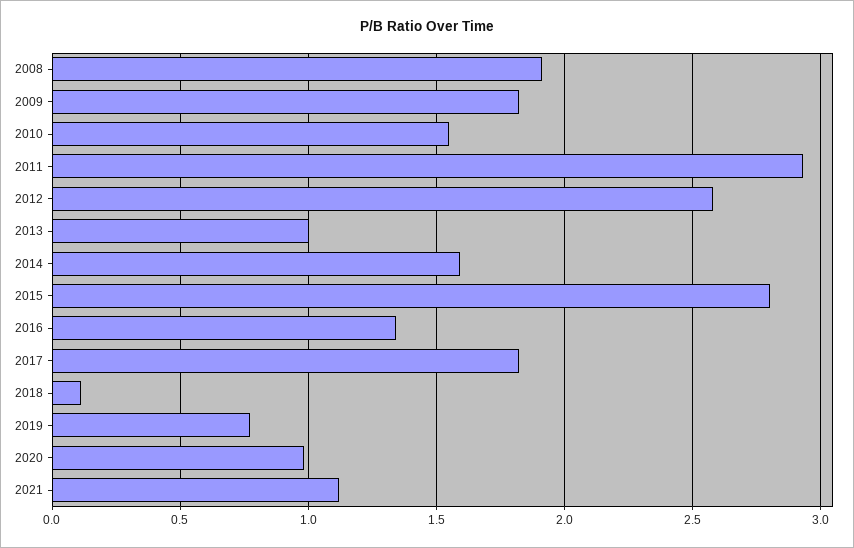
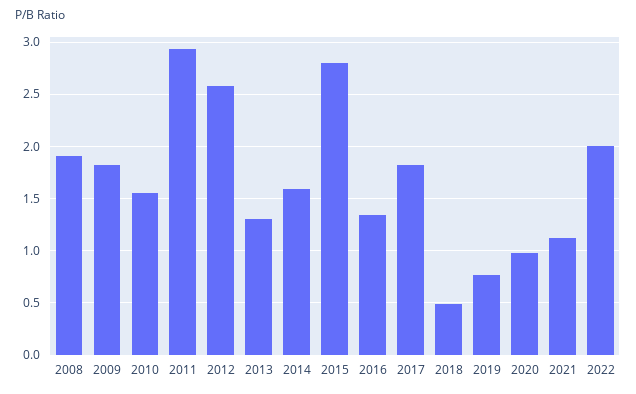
2013: 1 -> 1.3
2018: 0.1 -> 0.5
2022: none -> 2

